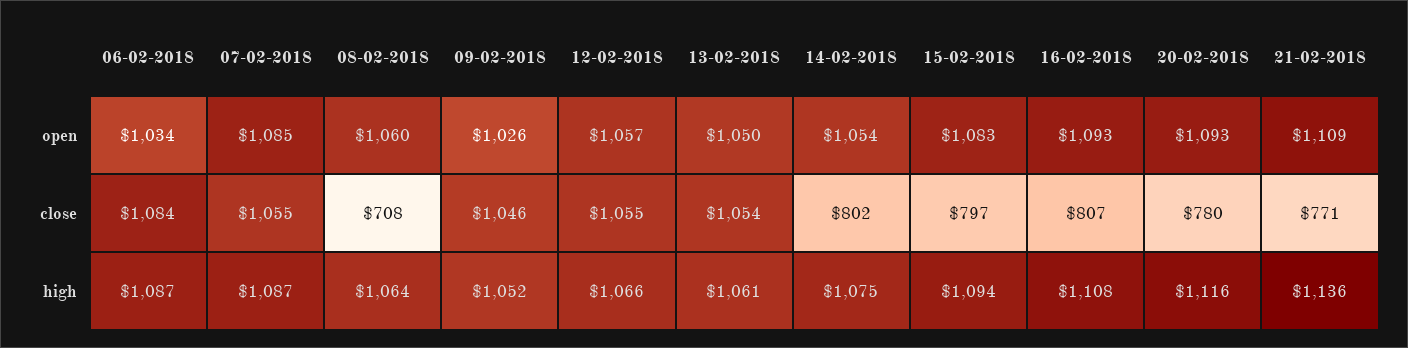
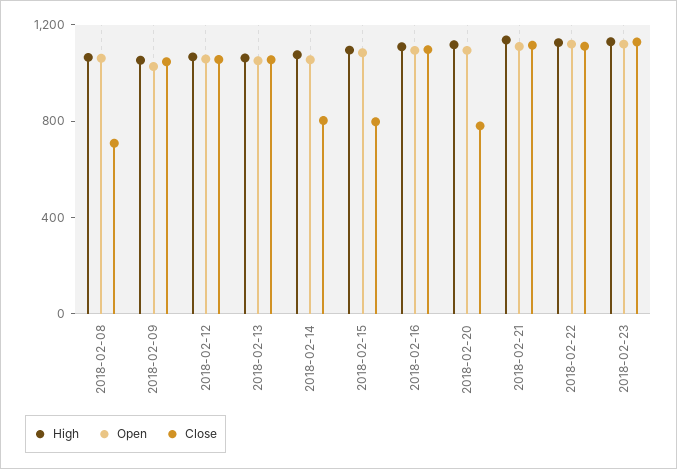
open, 06-02-2018: 1034 -> none
open, 07-02-2018: 1085 -> none
close, 06-02-2018: 1084 -> none
close, 07-02-2018: 1055 -> none
close, 16-02-2018: 807 -> 1100
close, 21-02-2018: 771 -> 1100
high, 06-02-2018: 1087 -> none
high, 07-02-2018: 1087 -> none
high, 2018-02-22: none -> 1100
open, 2018-02-22: none -> 1100
close, 2018-02-22: none -> 1100
high, 2018-02-23: none -> 1100
open, 2018-02-23: none -> 1100
close, 2018-02-23: none -> 1100

